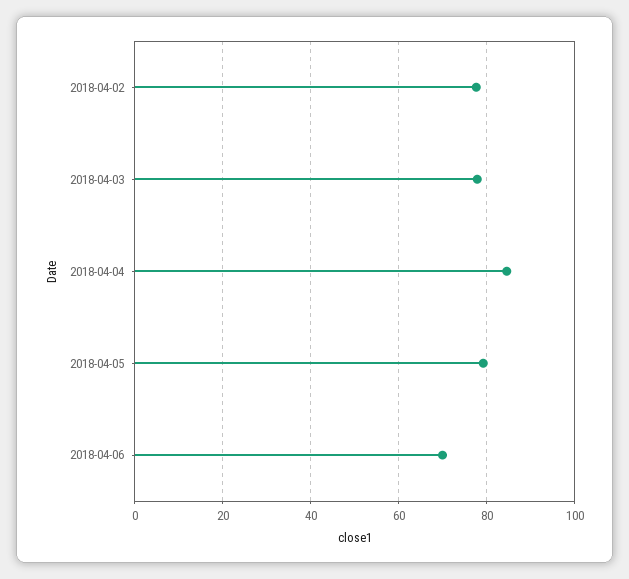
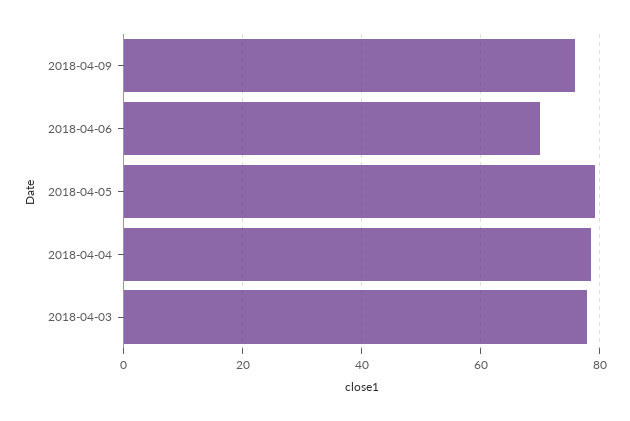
2018-04-02: 78 -> none
2018-04-04: 84 -> 78
2018-04-09: none -> 76

